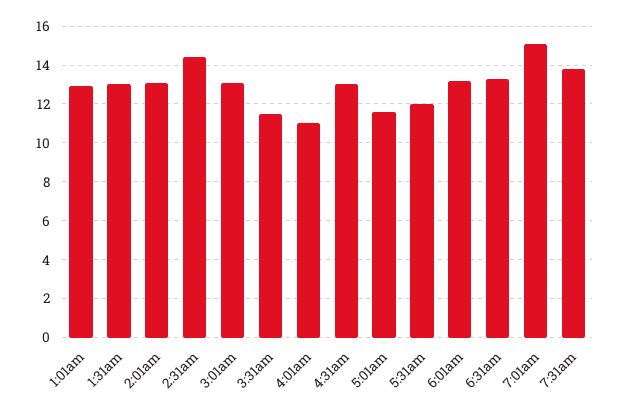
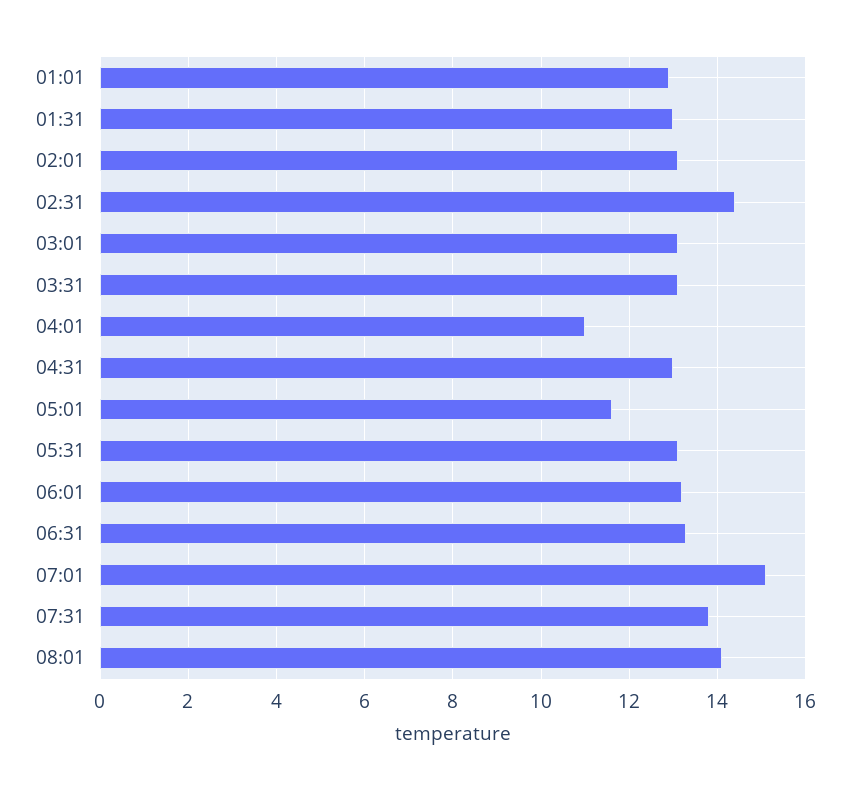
3:31am: 11.5 -> 13
5:31am: 12 -> 13
08:01: none -> 14

